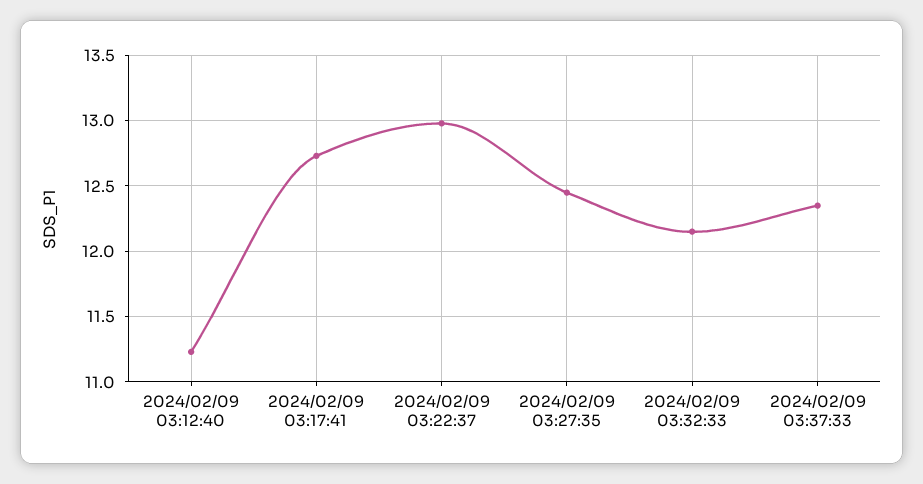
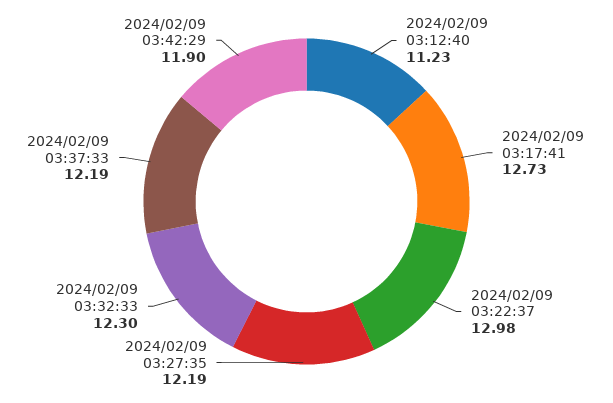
2024/02/09 03:27:35: 12.45 -> 12.19
2024/02/09 03:32:33: 12.15 -> 12.3
2024/02/09 03:37:33: 12.35 -> 12.19
2024/02/09 03:42:29: none -> 11.9

